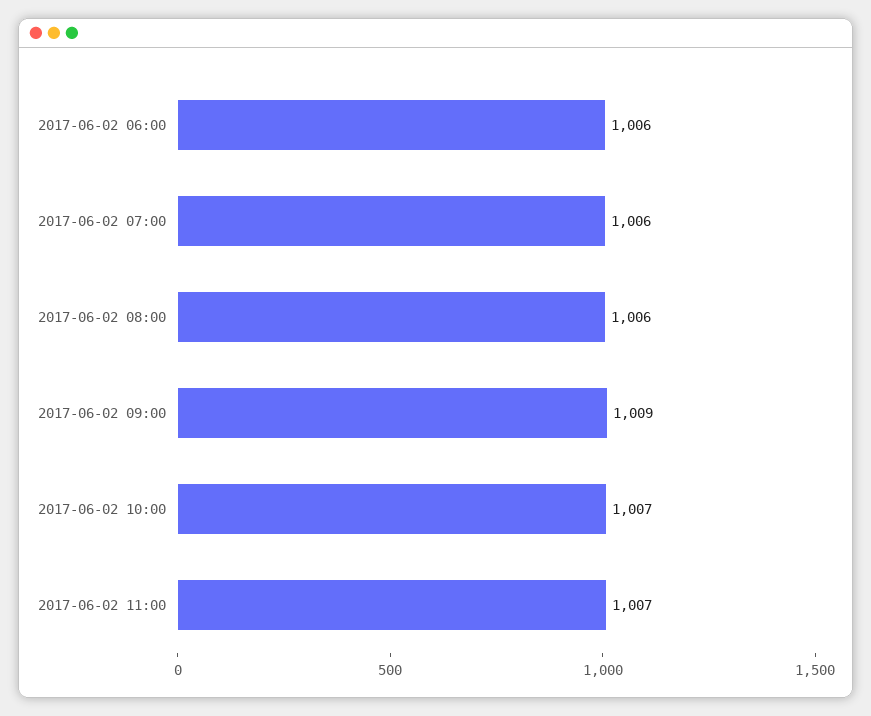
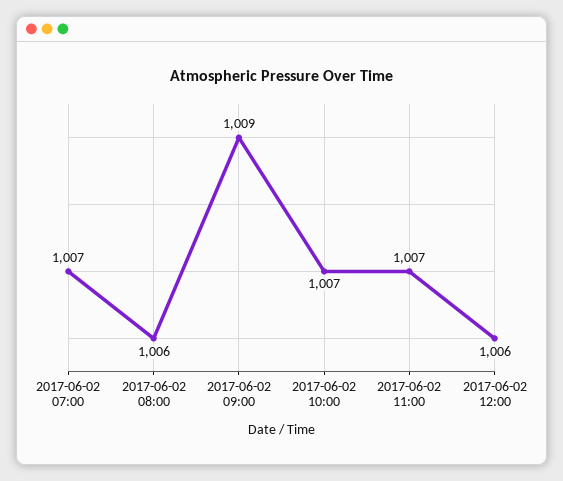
2017-06-02 06:00: 1006 -> none
2017-06-02 07:00: 1006 -> 1007
2017-06-02 12:00: none -> 1006

